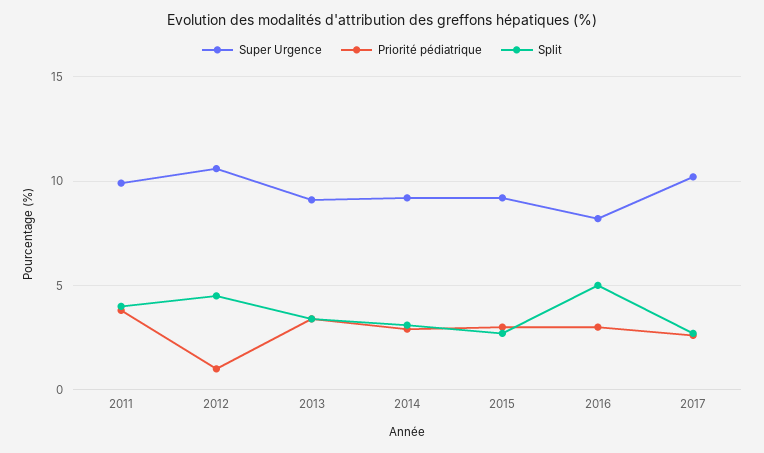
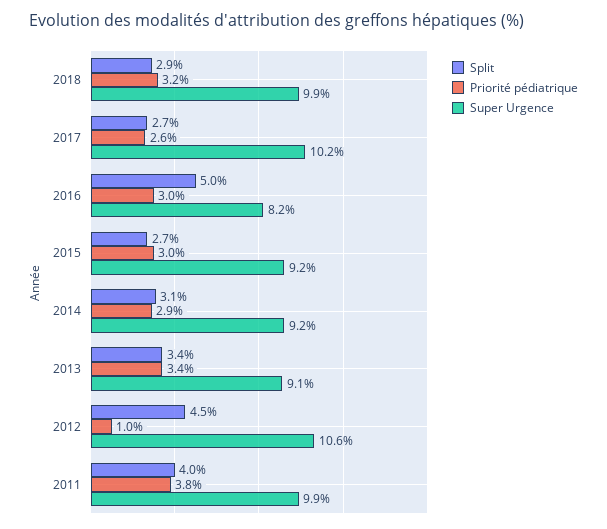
Split, 2018: none -> 2.9
Priorité pédiatrique, 2018: none -> 3.2
Super Urgence, 2018: none -> 9.9

